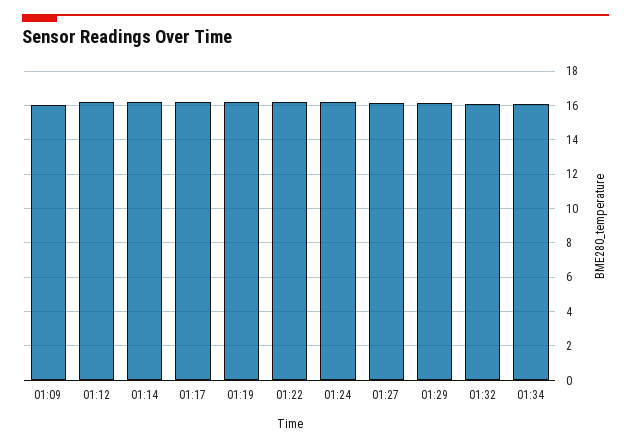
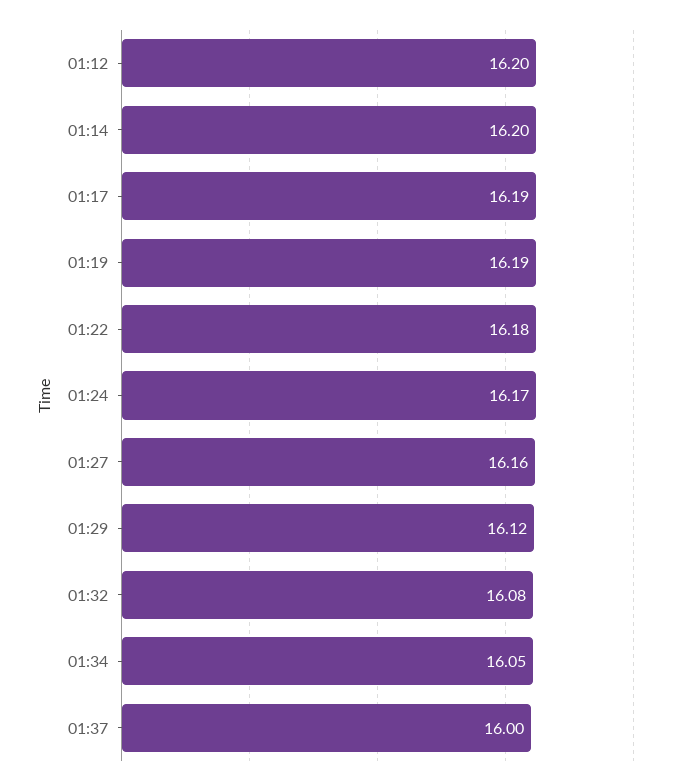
01:09: 16 -> none
01:37: none -> 16

